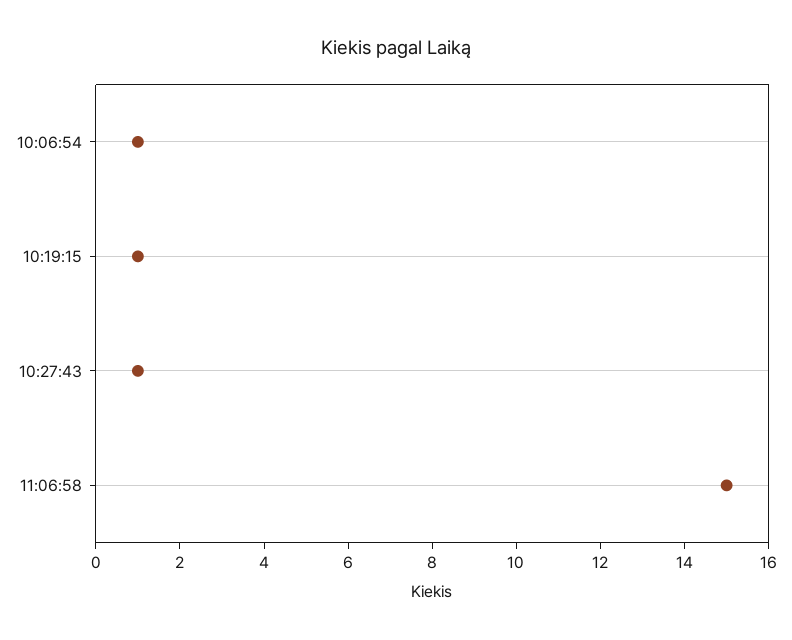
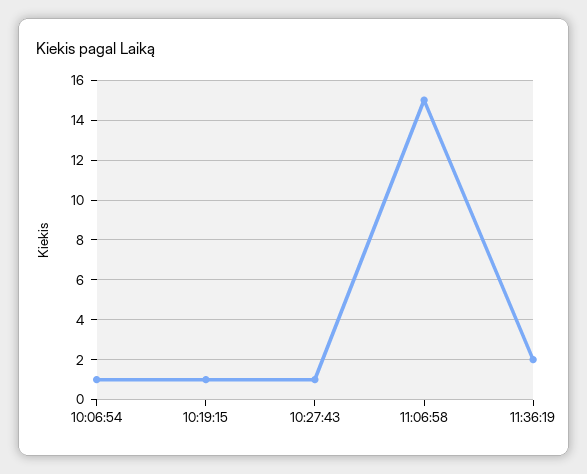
11:36:19: none -> 2

